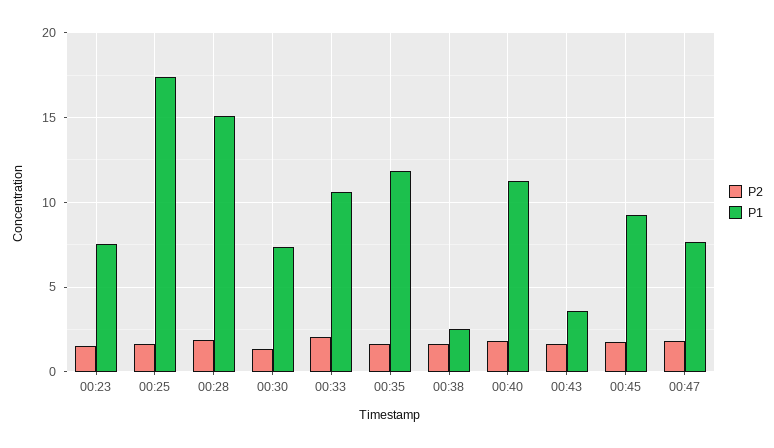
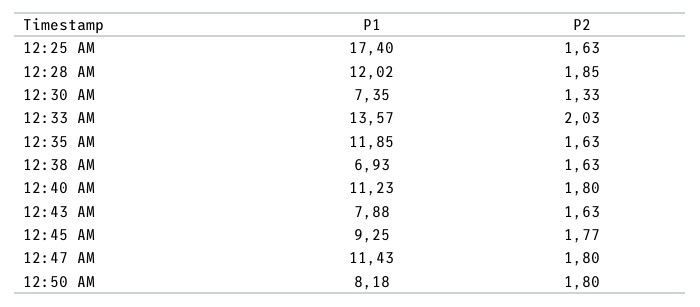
P2, 00:23: 1.5 -> none
P1, 00:23: 7.5 -> none
P1, 00:28: 15 -> 12.02
P1, 00:33: 10.5 -> 13.57
P1, 00:38: 2.5 -> 6.93
P1, 00:43: 3.5 -> 7.88
P1, 00:47: 7.5 -> 11.43
P1, 12:50 AM: none -> 8.18
P2, 12:50 AM: none -> 1.8

